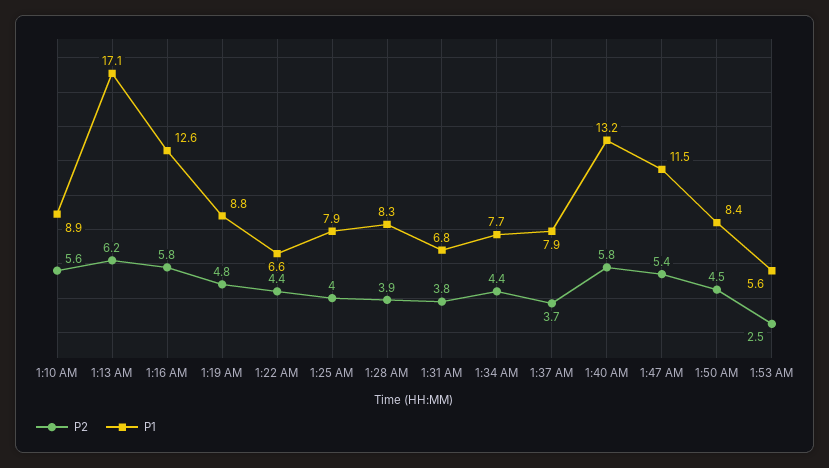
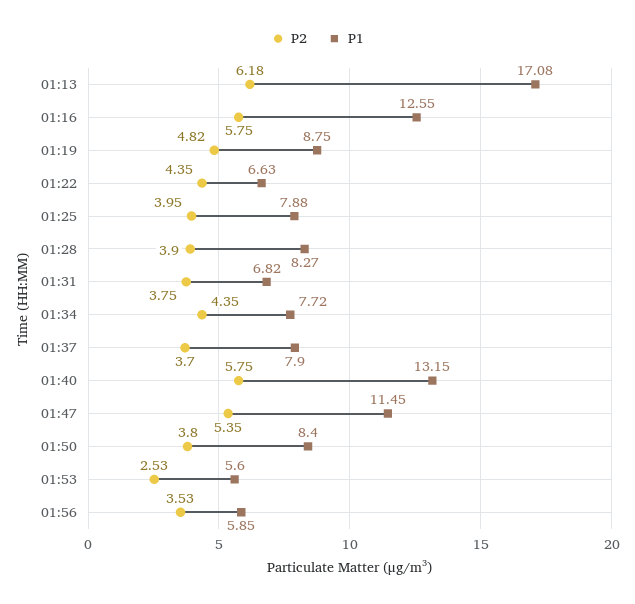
P2, 1:10 AM: 5.6 -> none
P1, 1:10 AM: 8.9 -> none
P2, 1:50 AM: 4.5 -> 3.8
P2, 01:56: none -> 3.53
P1, 01:56: none -> 5.85

